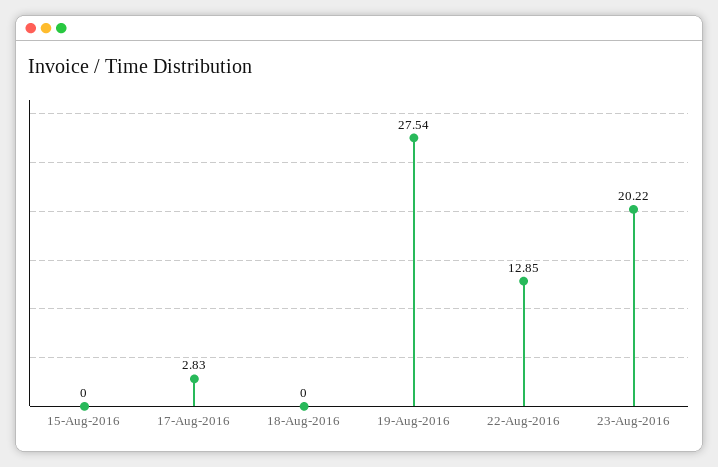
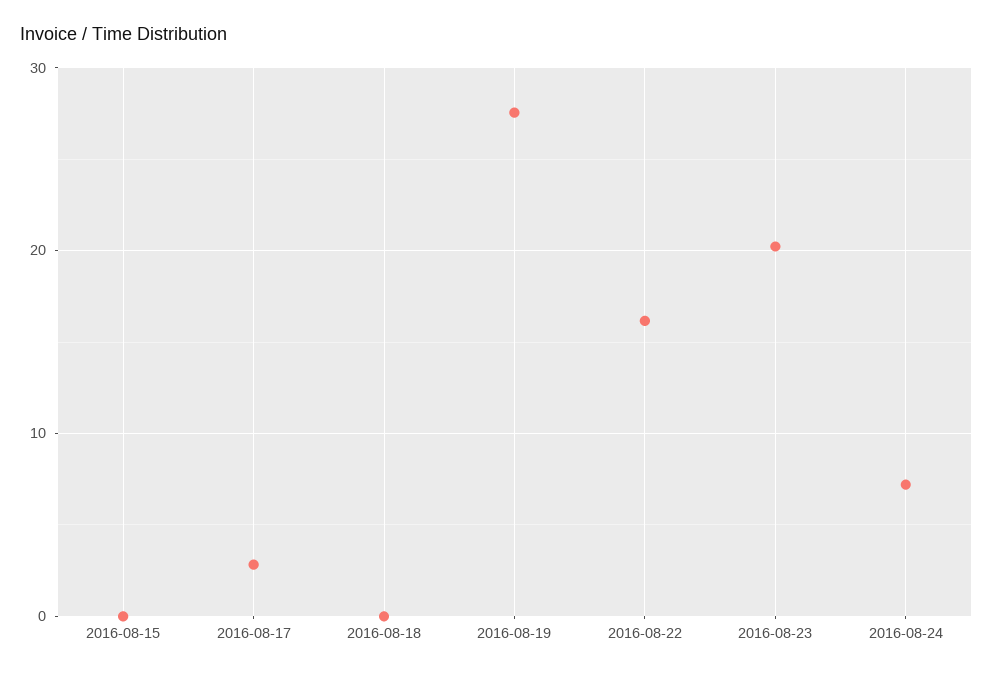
22-Aug-2016: 12.85 -> 16
2016-08-24: none -> 7

